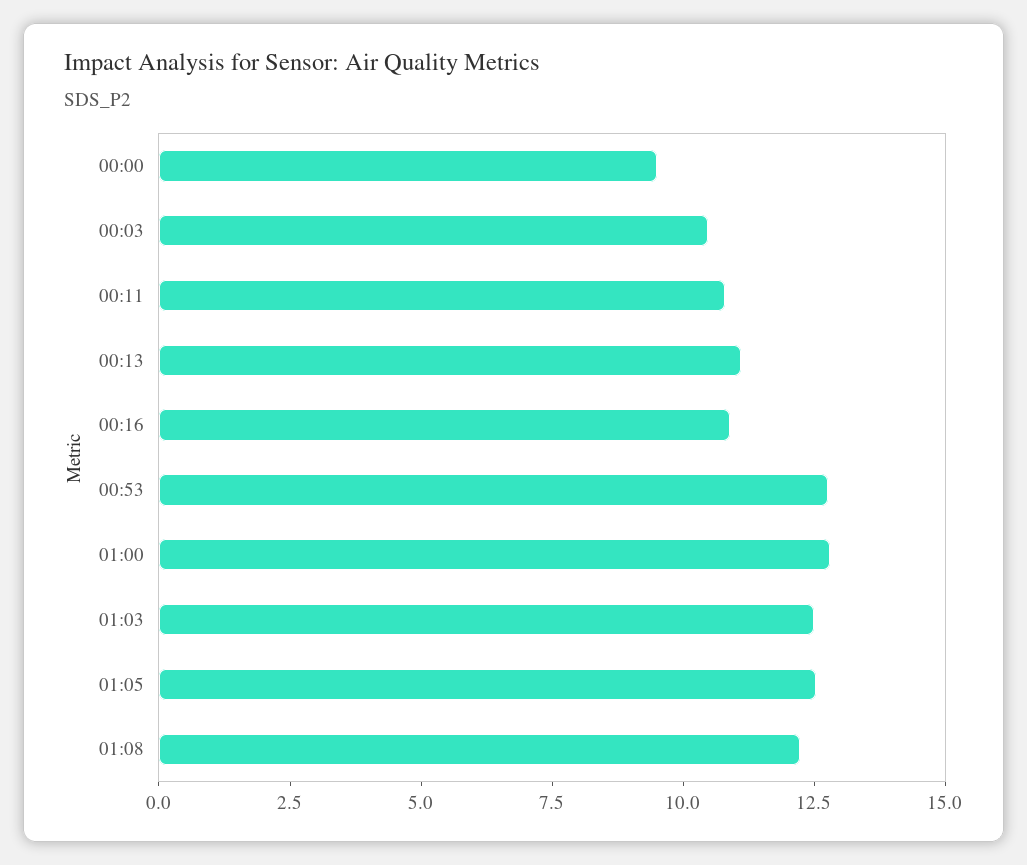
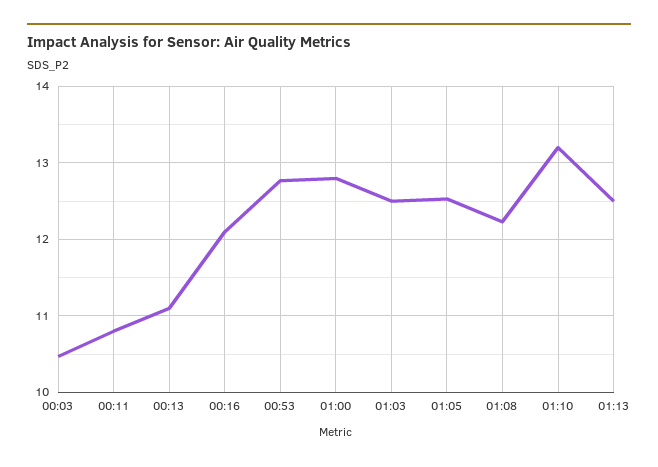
00:00: 9.5 -> none
00:16: 11 -> 12.1
01:10: none -> 13.2
01:13: none -> 12.5

